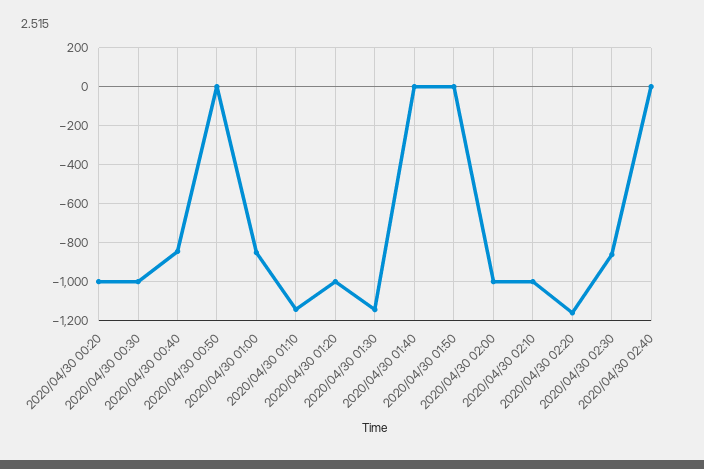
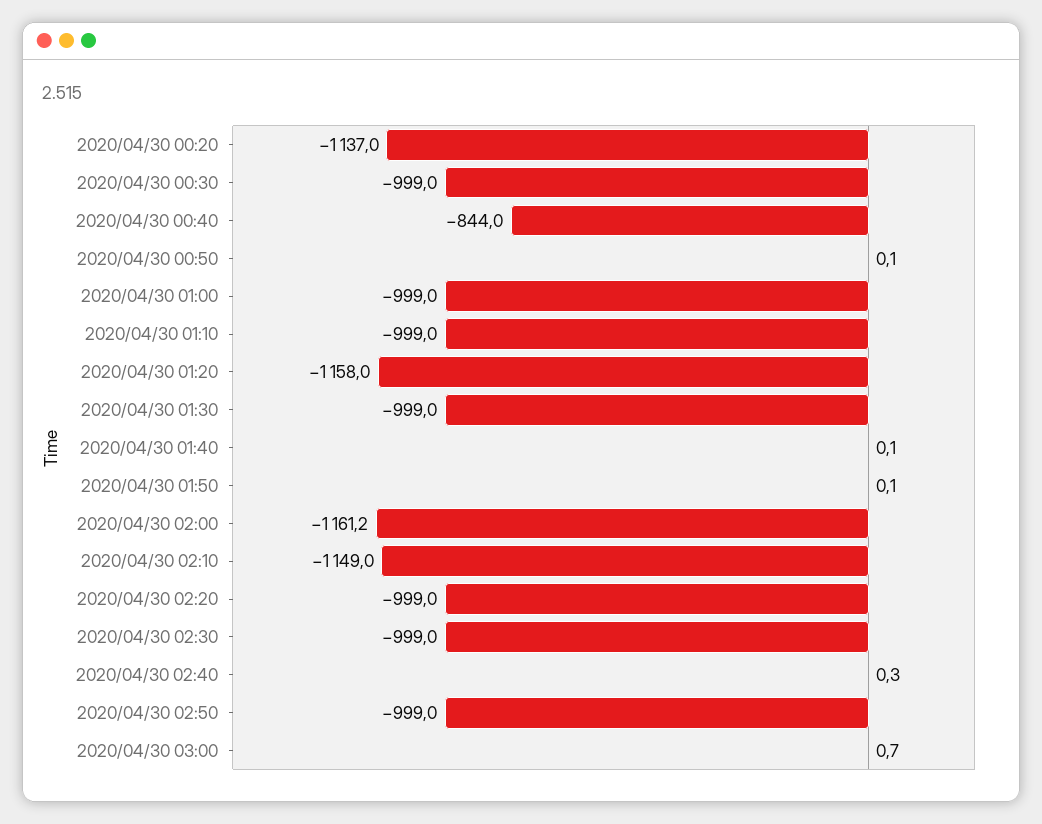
2020/04/30 00:20: -1000 -> -1137
2020/04/30 01:00: -850 -> -999
2020/04/30 01:10: -1150 -> -999
2020/04/30 01:20: -1000 -> -1158
2020/04/30 01:30: -1150 -> -999
2020/04/30 02:00: -1000 -> -1161.2
2020/04/30 02:10: -1000 -> -1149
2020/04/30 02:20: -1150 -> -999
2020/04/30 02:30: -850 -> -999
2020/04/30 02:50: none -> -999
2020/04/30 03:00: none -> 0.7

